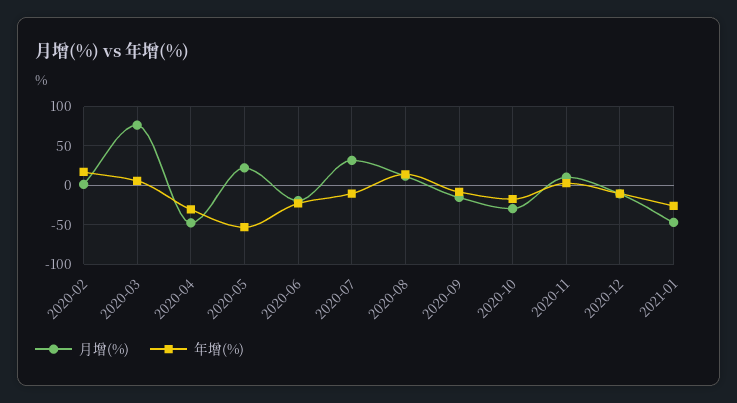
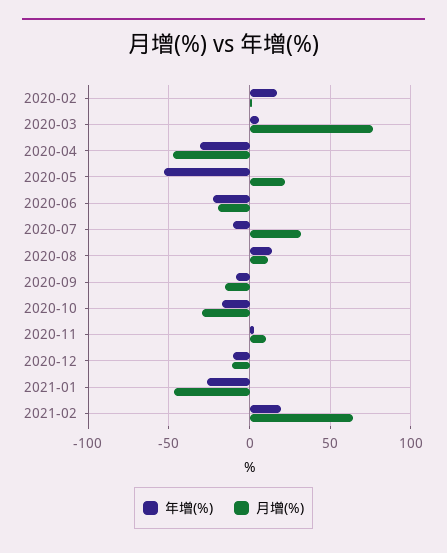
年增(%), 2021-02: none -> 20
月增(%), 2021-02: none -> 65

